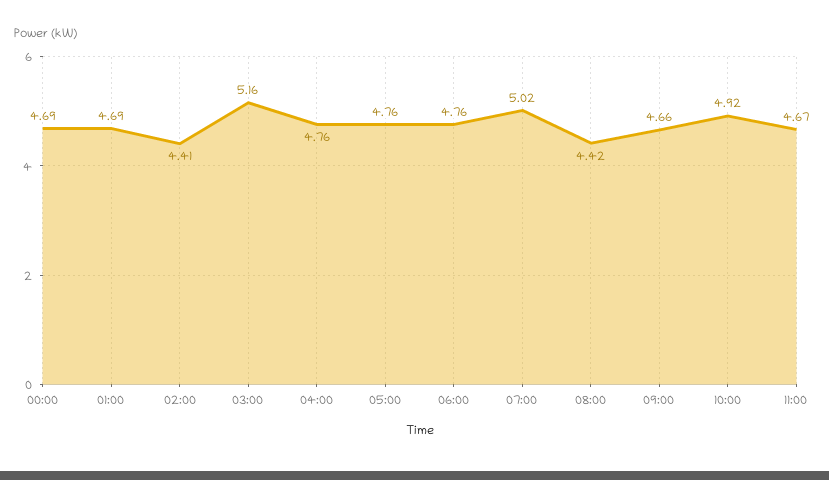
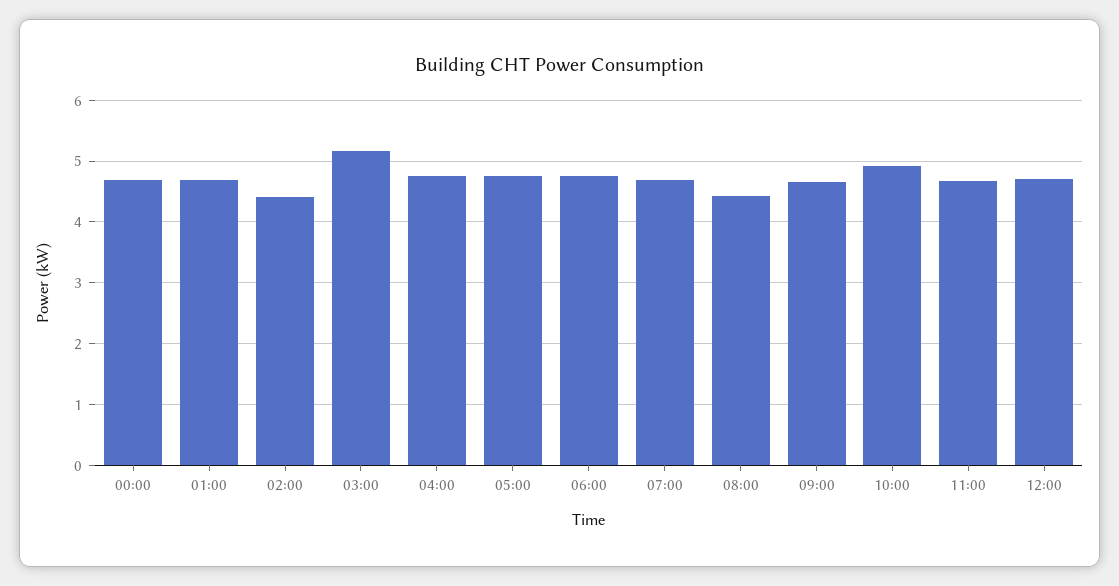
07:00: 5.02 -> 4.7
12:00: none -> 4.7

